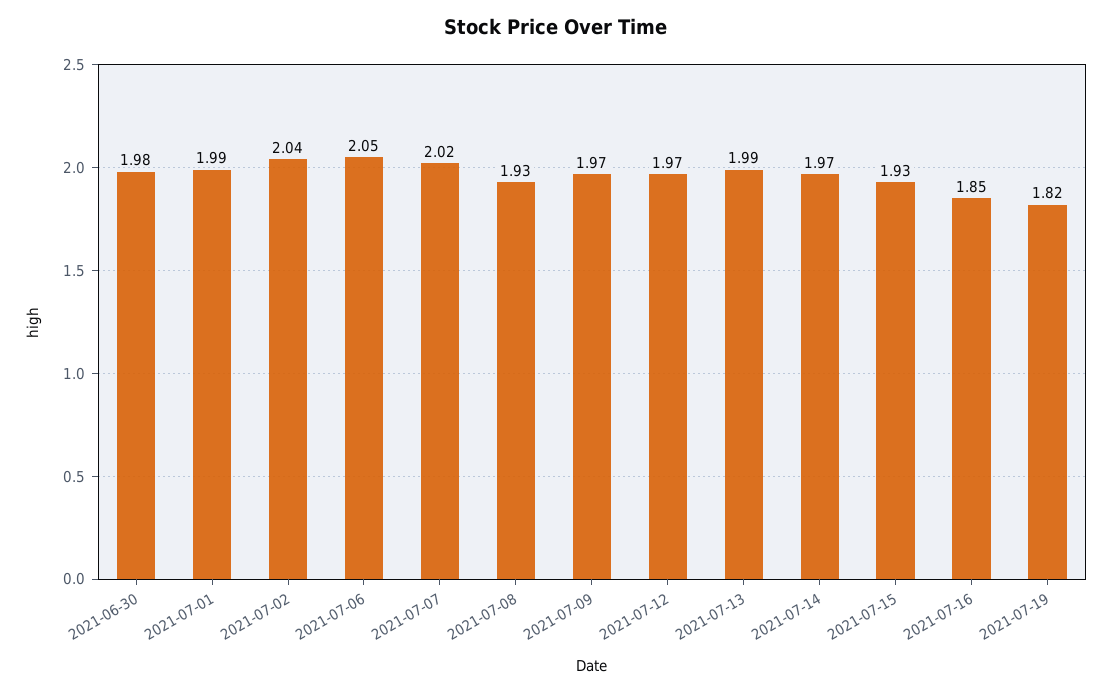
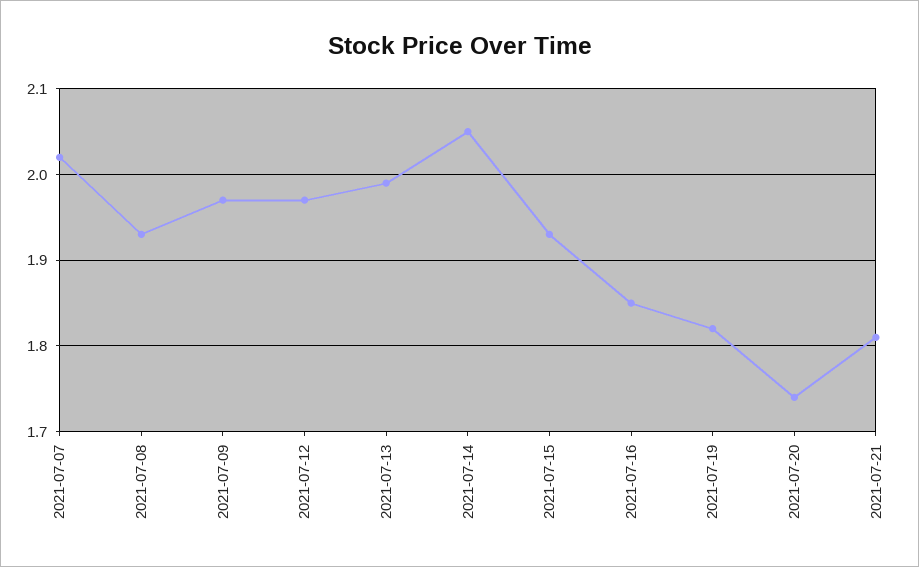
2021-06-30: 1.98 -> none
2021-07-01: 1.99 -> none
2021-07-02: 2.04 -> none
2021-07-06: 2.05 -> none
2021-07-14: 1.97 -> 2.05
2021-07-20: none -> 1.74
2021-07-21: none -> 1.81

